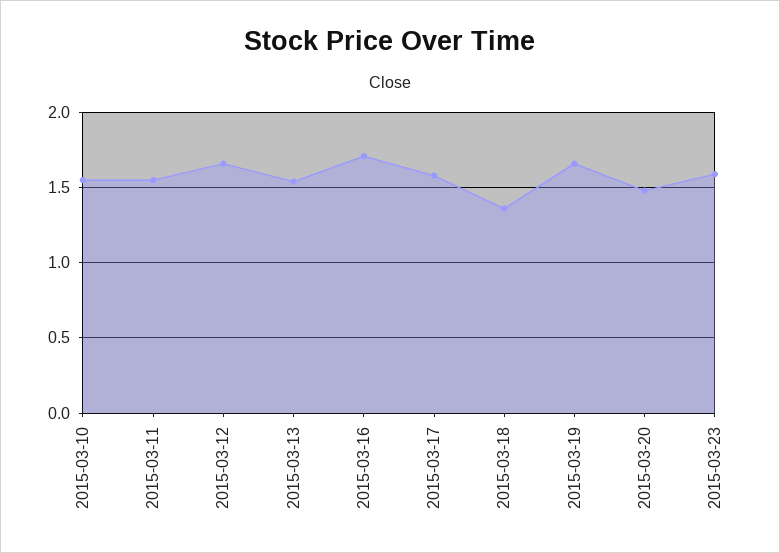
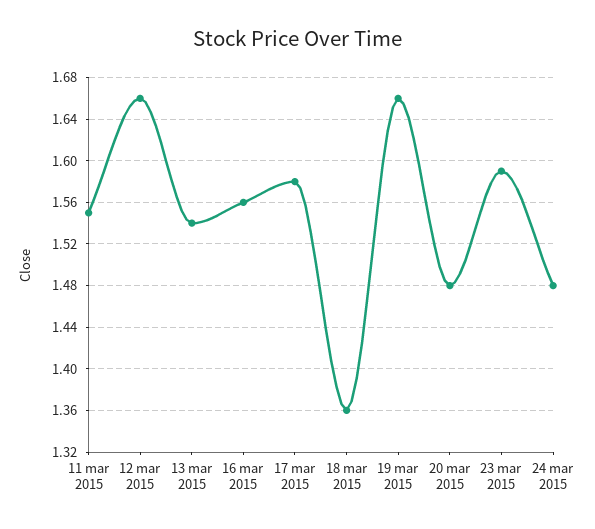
2015-03-10: 1.55 -> none
2015-03-16: 1.7 -> 1.56
24 mar 2015: none -> 1.48

